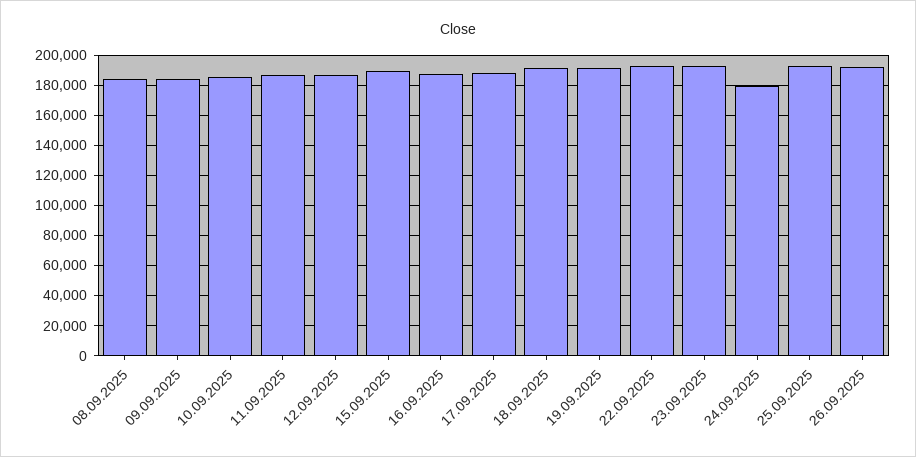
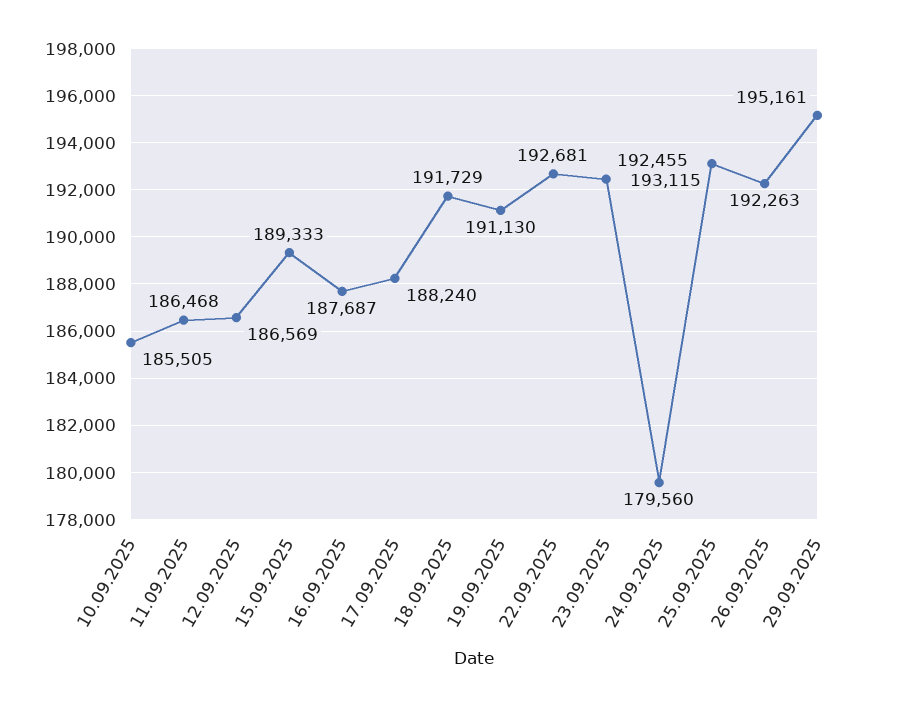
08.09.2025: 185000 -> none
09.09.2025: 185000 -> none
29.09.2025: none -> 195161

